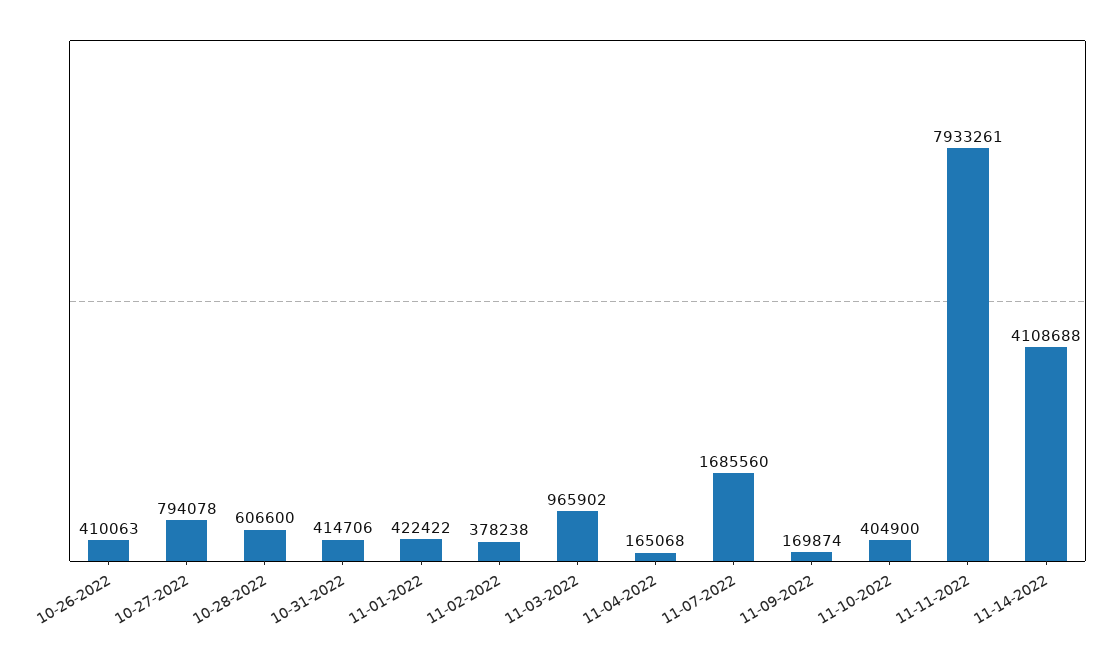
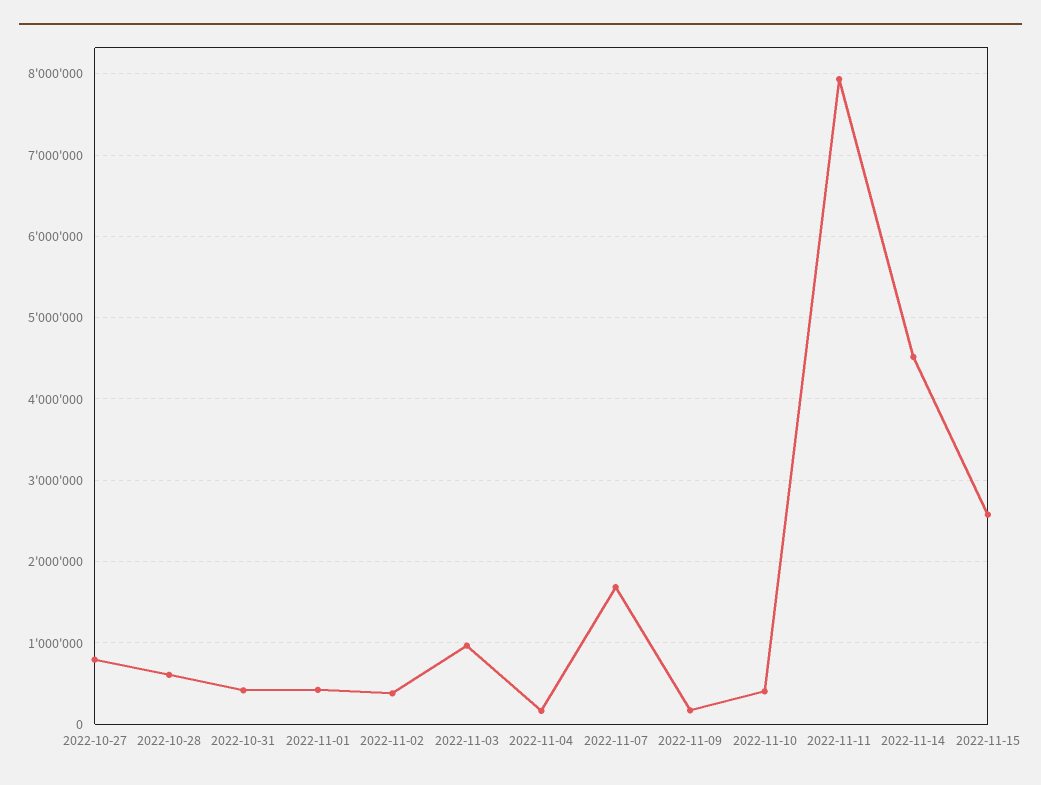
10-26-2022: 410063 -> none
11-14-2022: 4108688 -> 4500000
2022-11-15: none -> 2600000

